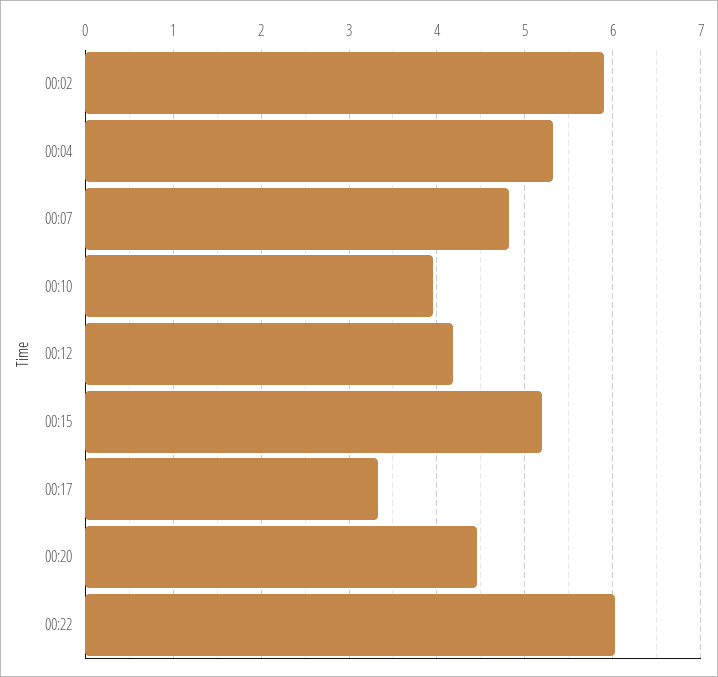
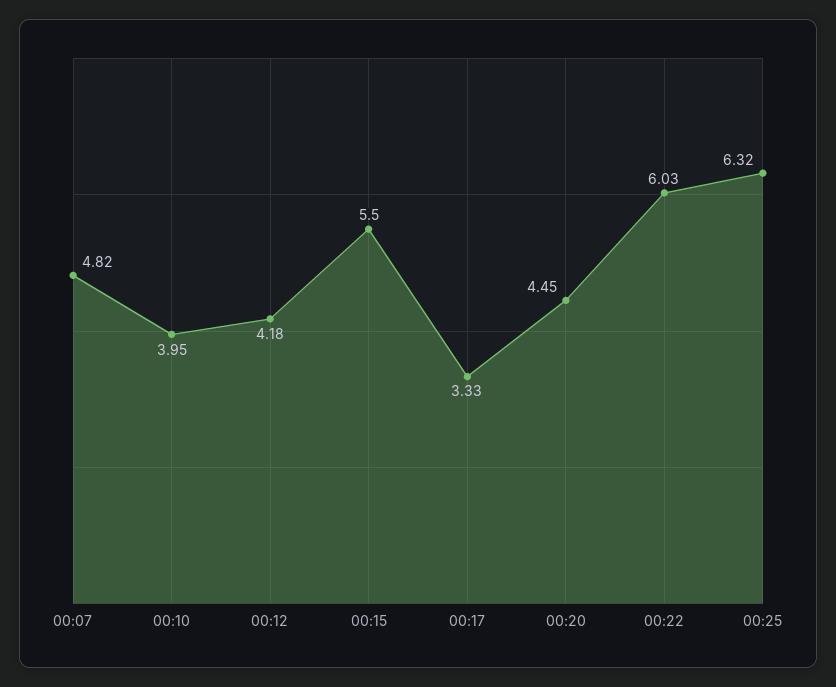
00:02: 5.9 -> none
00:04: 5.3 -> none
00:15: 5.2 -> 5.5
00:25: none -> 6.32

